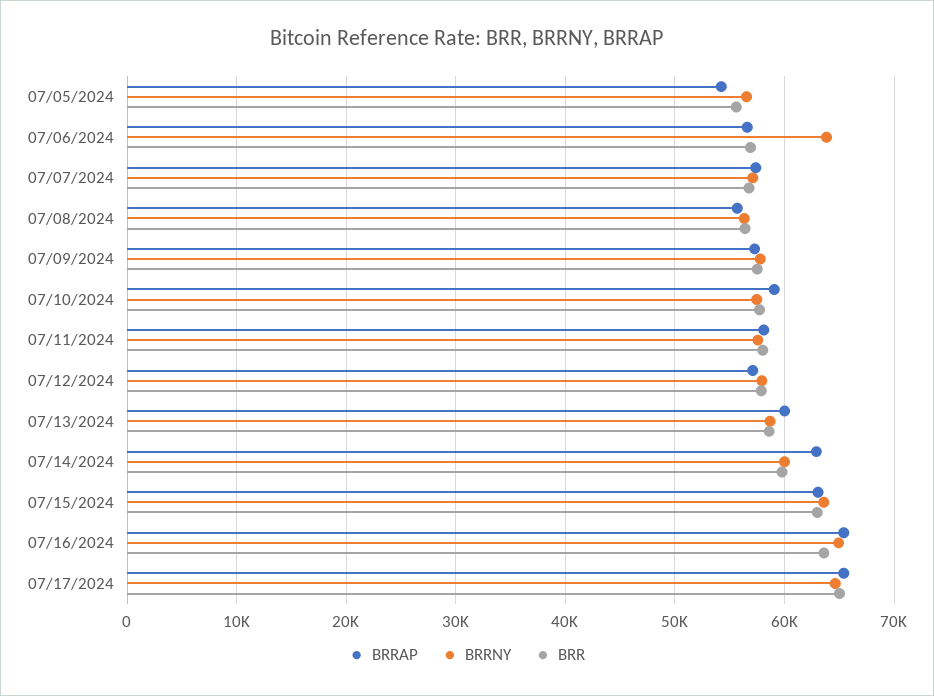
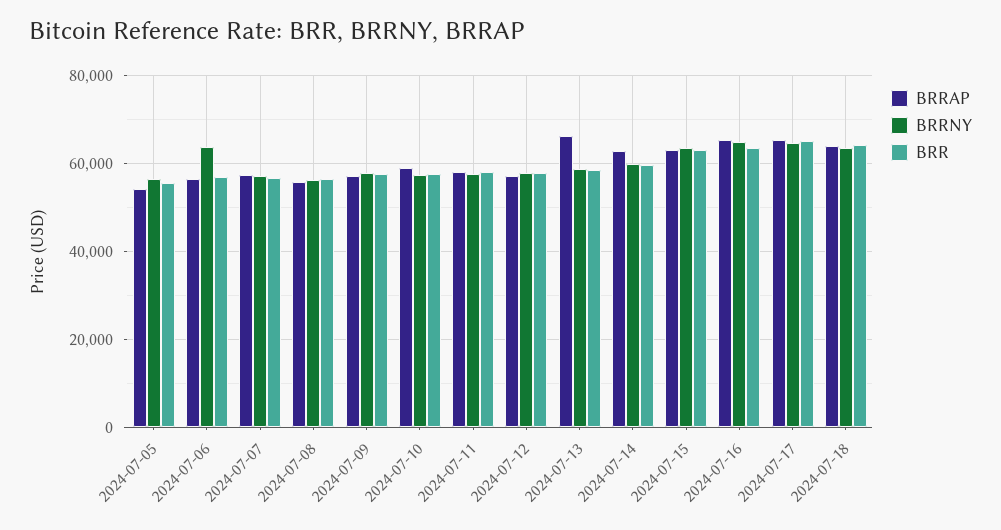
BRRAP, 07/13/2024: 60000 -> 66000
BRRAP, 2024-07-18: none -> 64000
BRRNY, 2024-07-18: none -> 64000
BRR, 2024-07-18: none -> 64000

